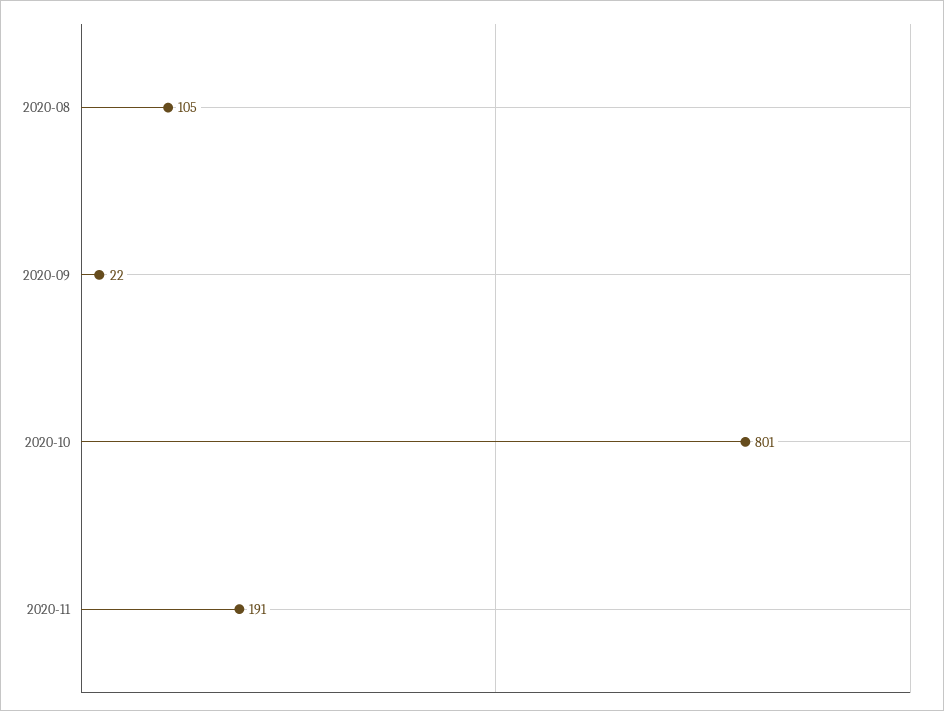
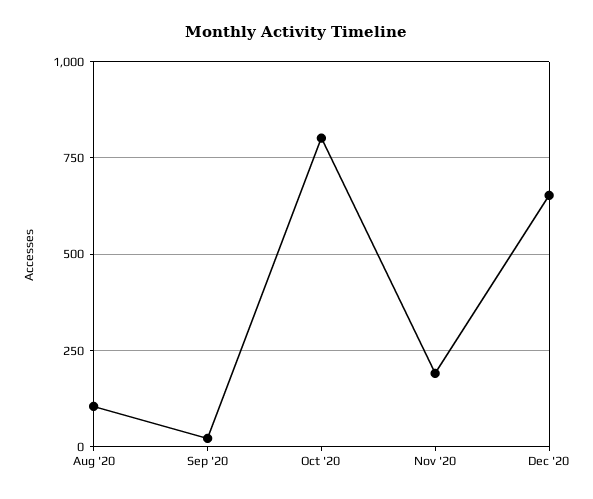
Dec '20: none -> 650

